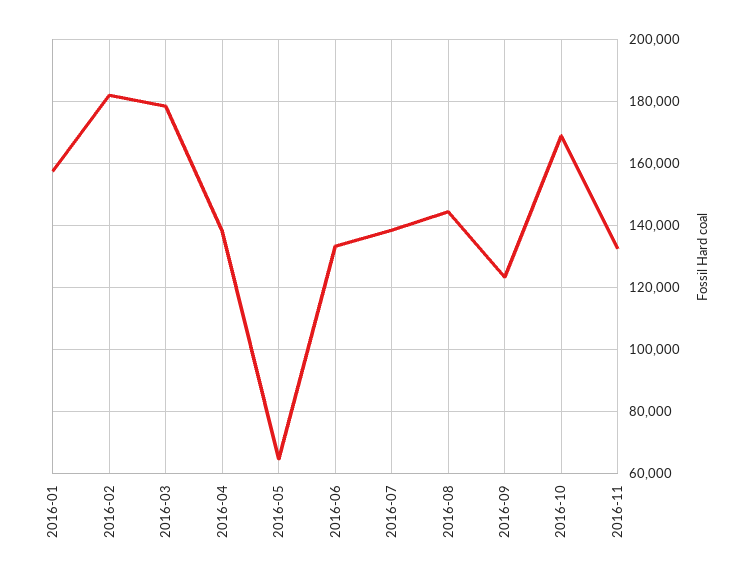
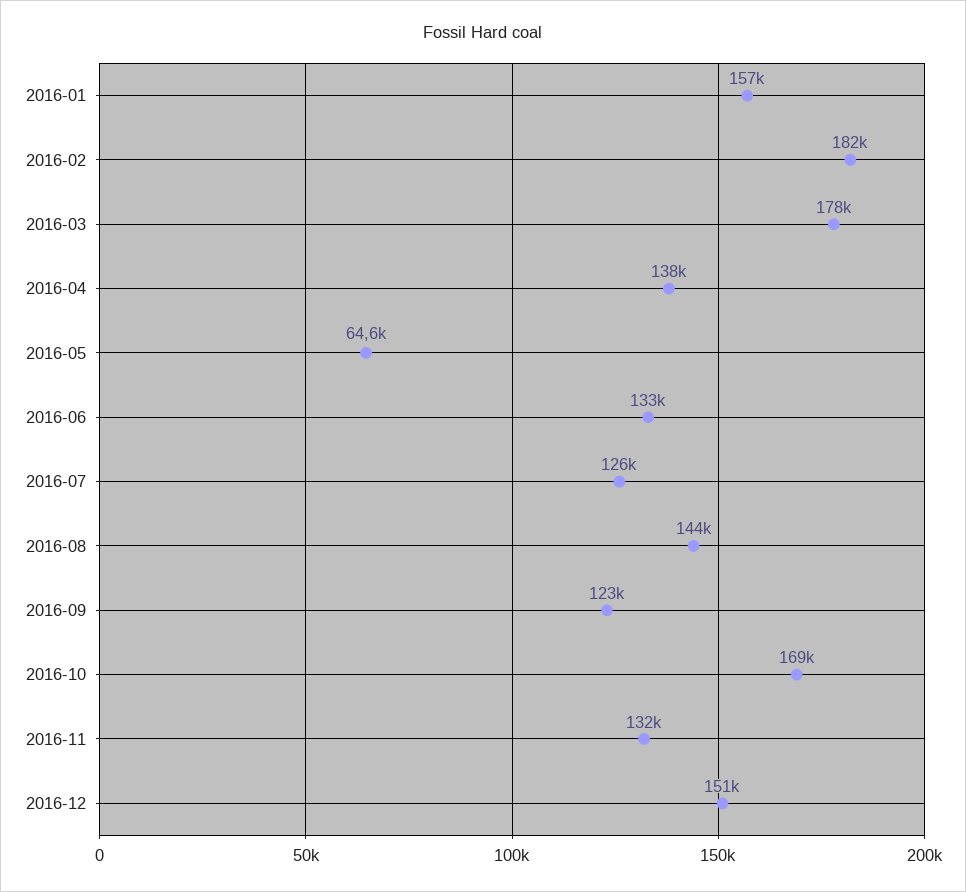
2016-07: 138000 -> 126000
2016-12: none -> 151000

